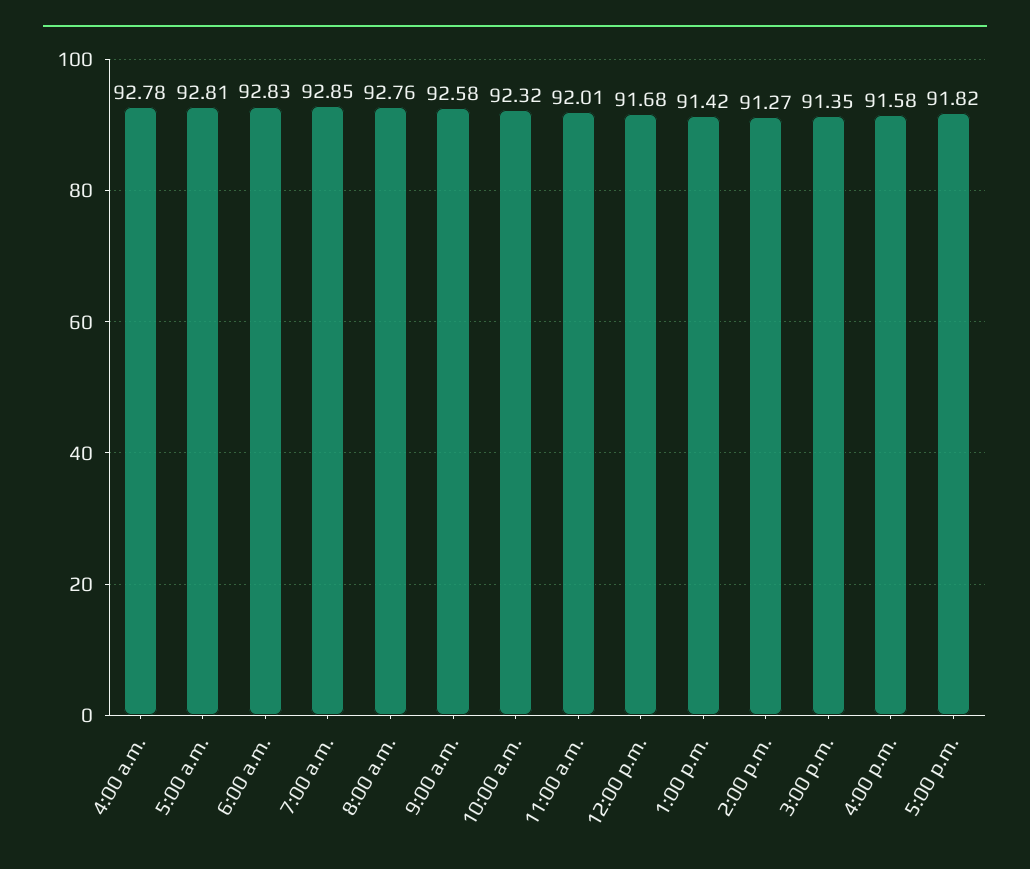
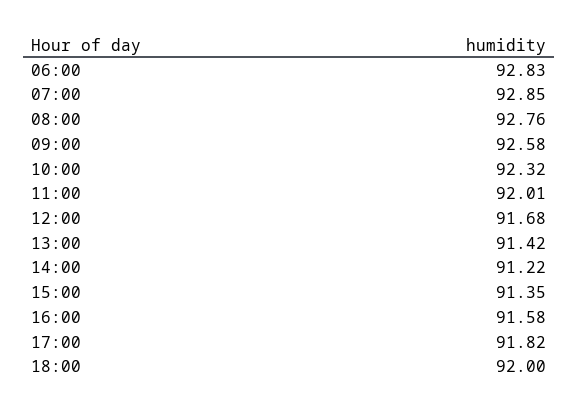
4:00 a.m.: 92.78 -> none
5:00 a.m.: 92.81 -> none
2:00 p.m.: 91.27 -> 91.22
18:00: none -> 92

